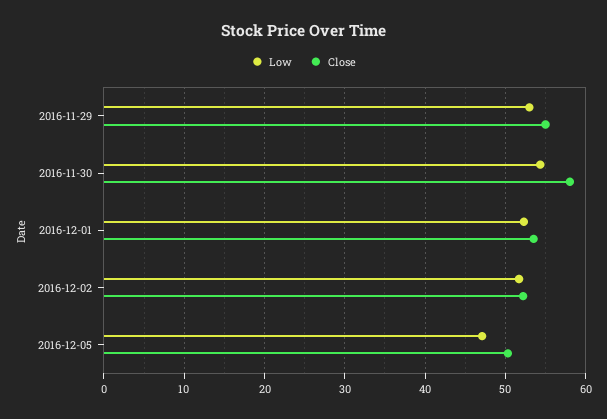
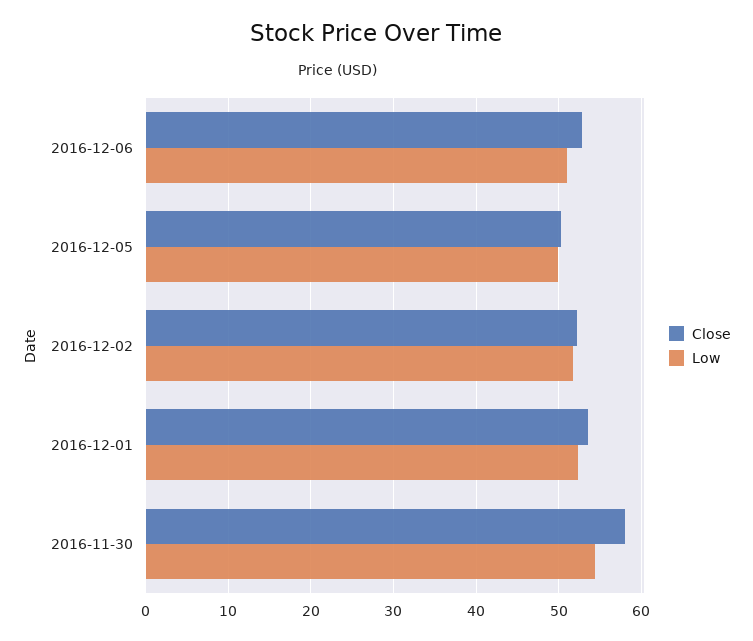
Low, 2016-11-29: 53 -> none
Close, 2016-11-29: 55 -> none
Low, 2016-12-05: 47 -> 50
Close, 2016-12-06: none -> 53
Low, 2016-12-06: none -> 51

